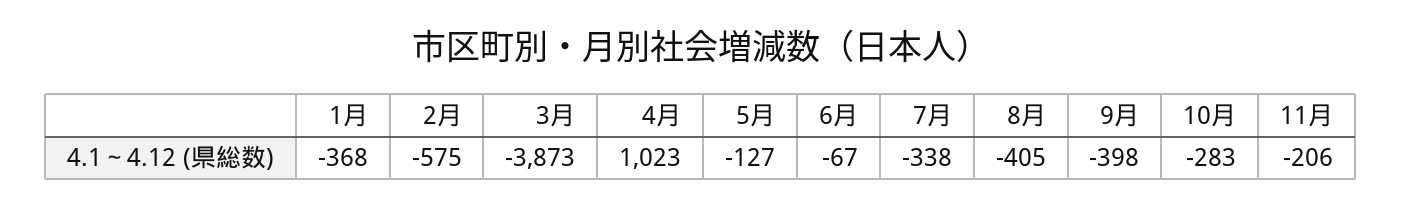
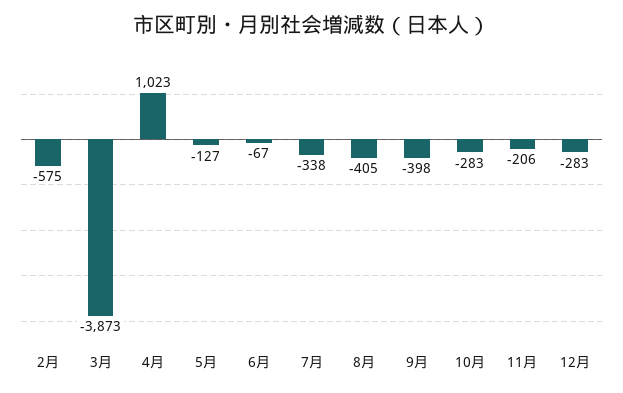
1月: -368 -> none
12月: none -> -283

